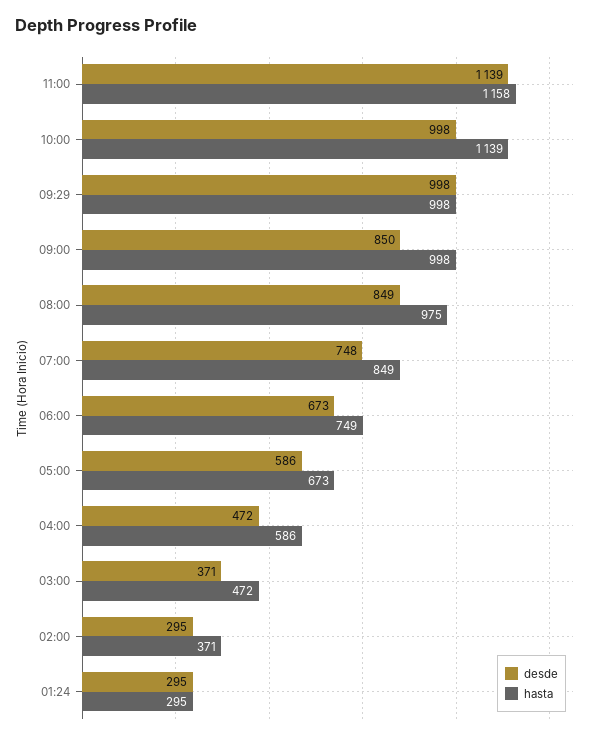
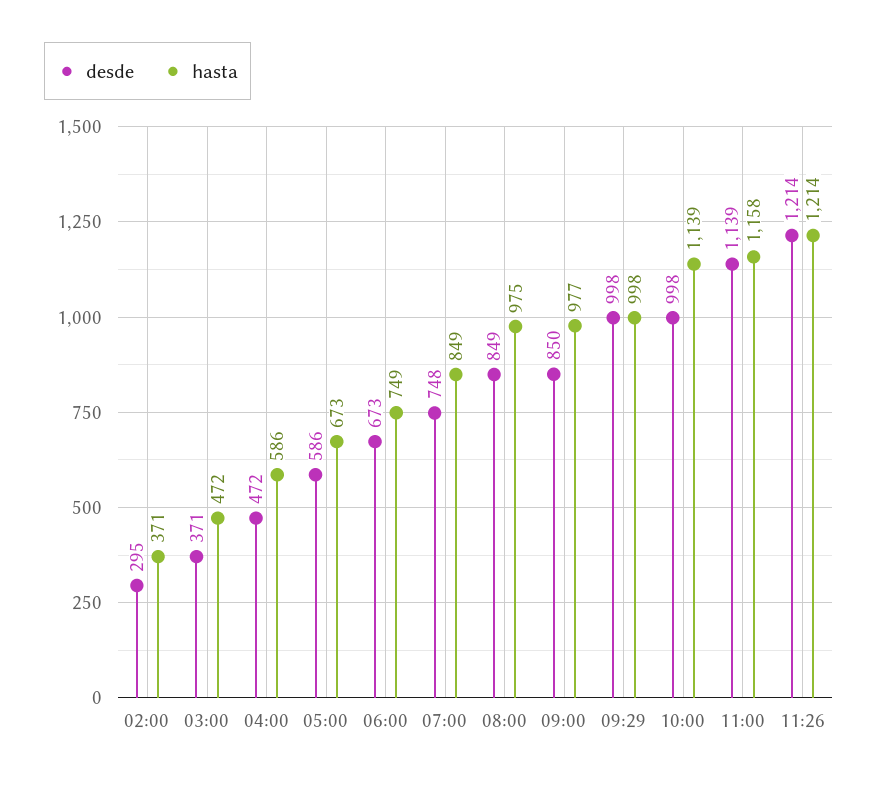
hasta, 09:00: 998 -> 977
desde, 01:24: 295 -> none
hasta, 01:24: 295 -> none
desde, 11:26: none -> 1214
hasta, 11:26: none -> 1214

